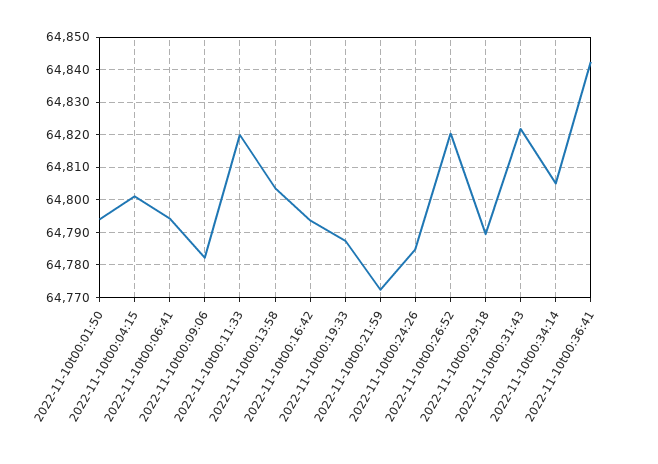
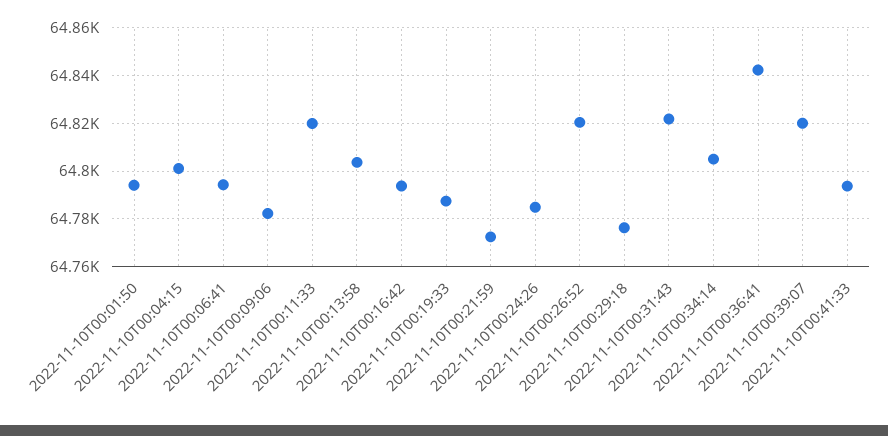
2022-11-10t00:29:18: 64790 -> 64775
2022-11-10T00:39:07: none -> 64820
2022-11-10T00:41:33: none -> 64795

